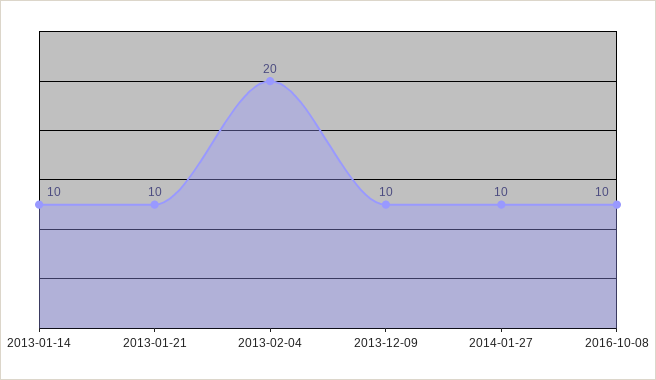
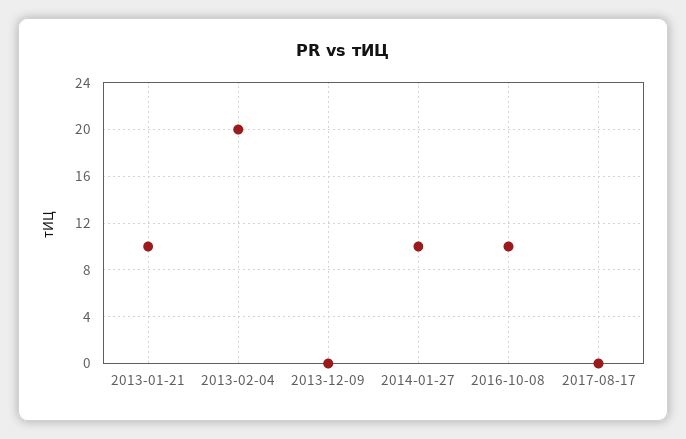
2013-01-14: 10 -> none
2013-12-09: 10 -> 0
2017-08-17: none -> 0

